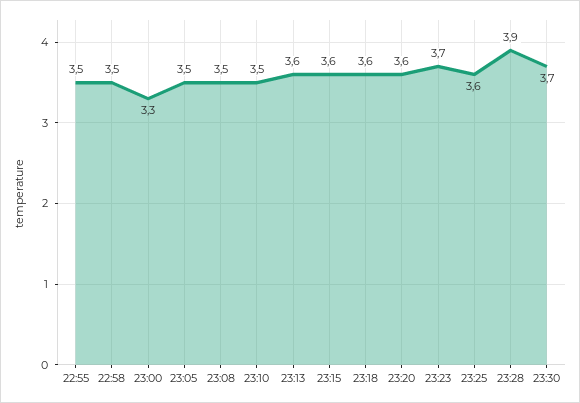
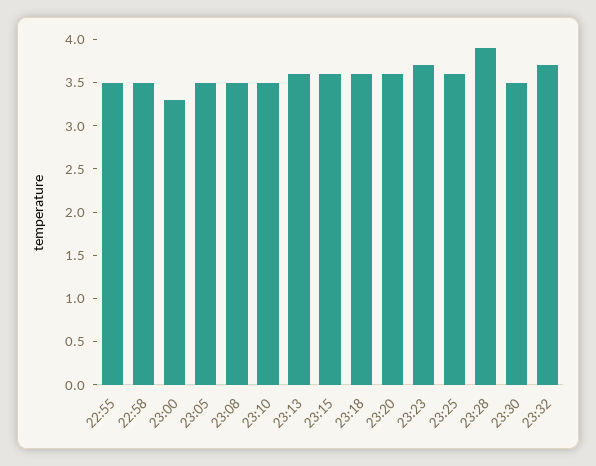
23:30: 3.7 -> 3.5
23:32: none -> 3.7

